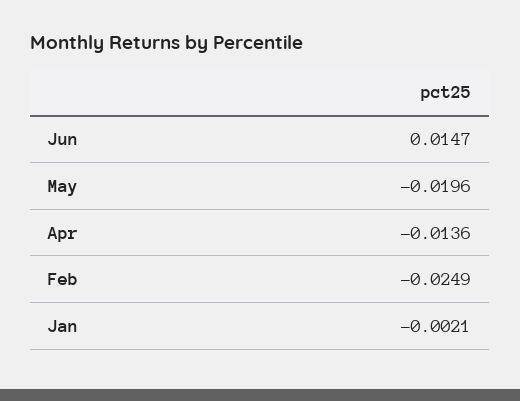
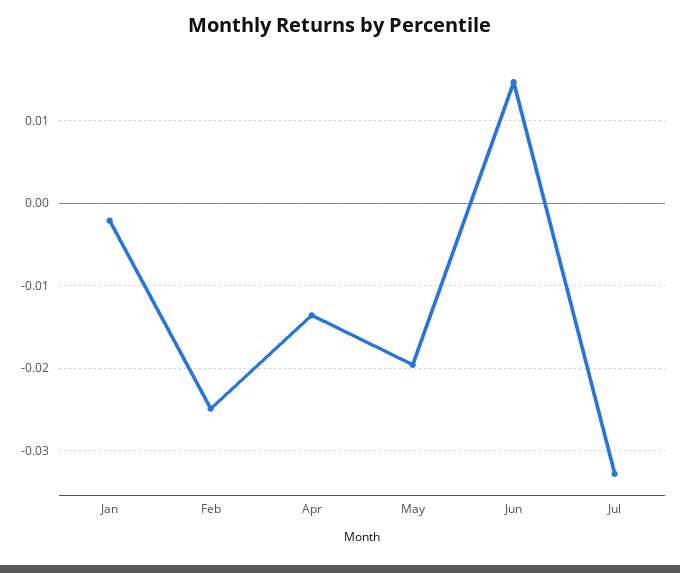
Jul: none -> -0.033

